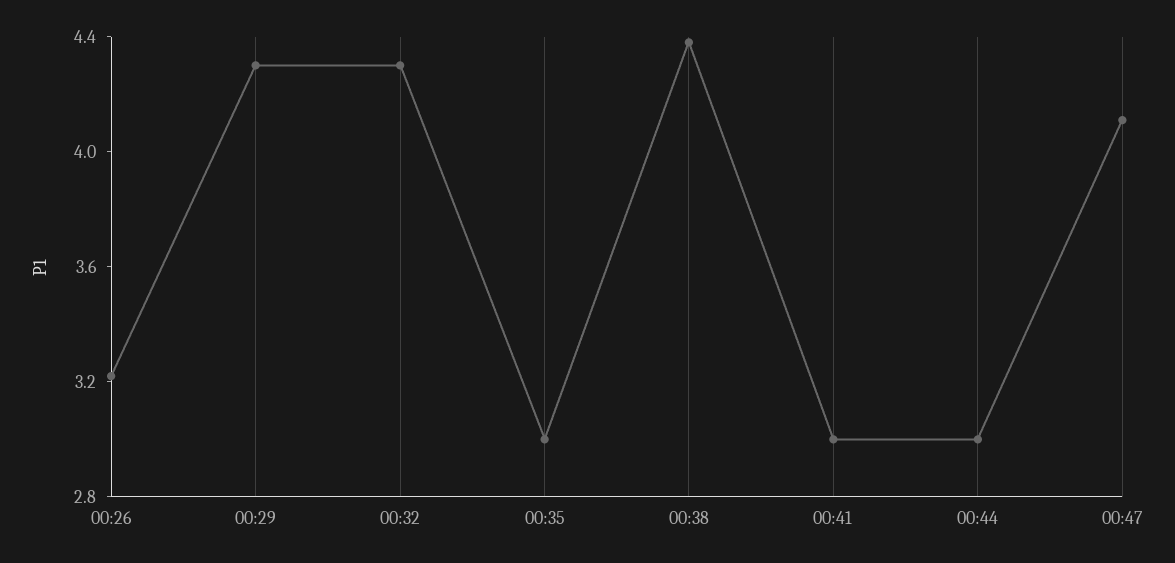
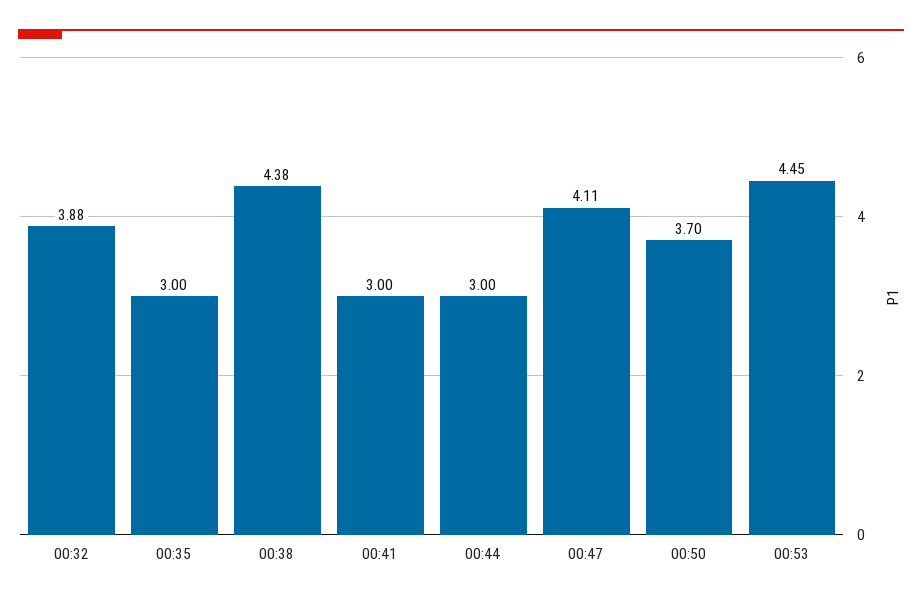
00:26: 3.2 -> none
00:29: 4.3 -> none
00:32: 4.3 -> 3.88
00:50: none -> 3.7
00:53: none -> 4.45

